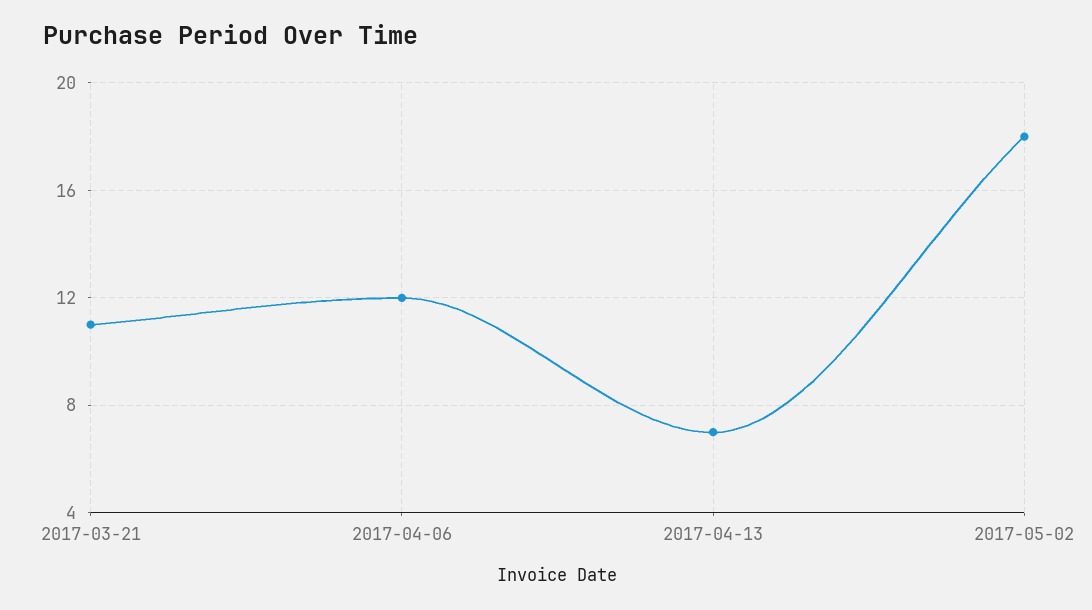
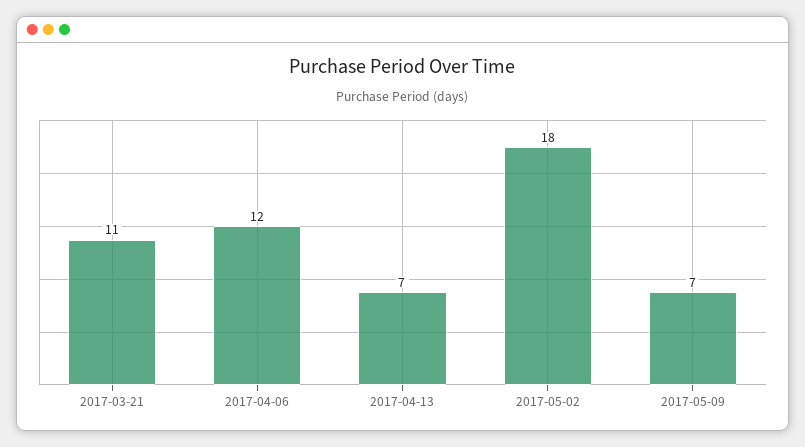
2017-05-09: none -> 7

